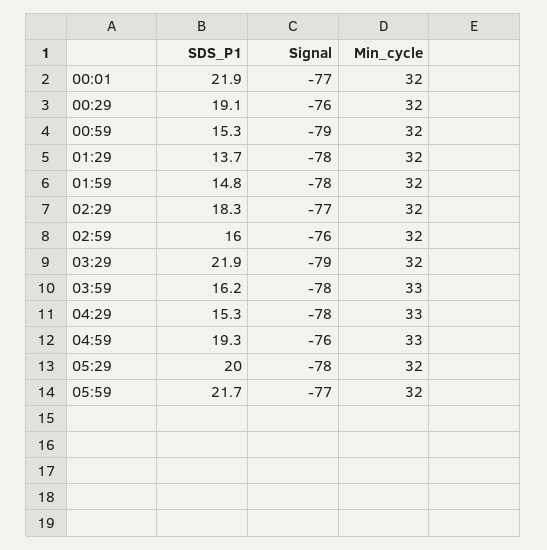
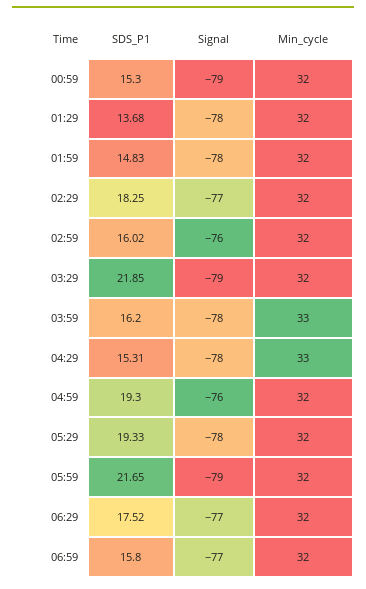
SDS_P1, 00:01: 21.9 -> none
Signal, 00:01: -77 -> none
Min_cycle, 00:01: 32 -> none
SDS_P1, 00:29: 19.1 -> none
Signal, 00:29: -76 -> none
Min_cycle, 00:29: 32 -> none
Min_cycle, 04:59: 33 -> 32
SDS_P1, 05:29: 20 -> 19.33
Signal, 05:59: -77 -> -79
SDS_P1, 06:29: none -> 17.52
Signal, 06:29: none -> -77
Min_cycle, 06:29: none -> 32
SDS_P1, 06:59: none -> 15.8
Signal, 06:59: none -> -77
Min_cycle, 06:59: none -> 32

